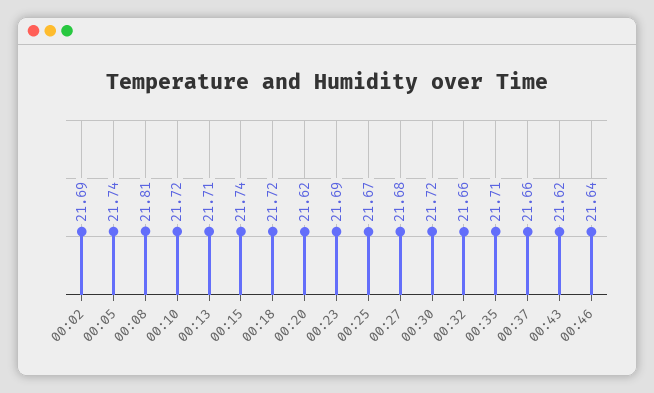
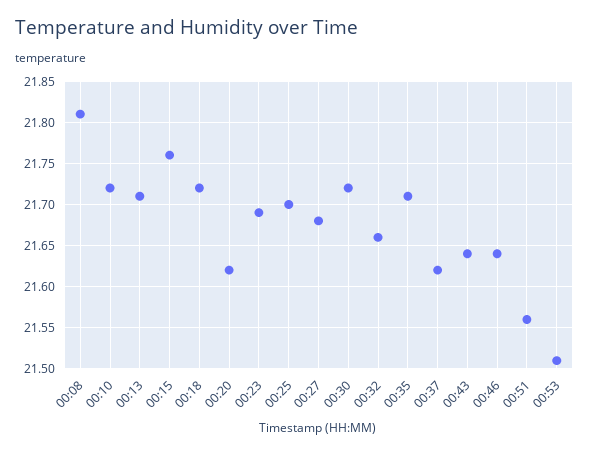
00:02: 21.69 -> none
00:05: 21.74 -> none
00:15: 21.74 -> 21.76
00:25: 21.67 -> 21.7
00:37: 21.66 -> 21.62
00:43: 21.62 -> 21.64
00:51: none -> 21.56
00:53: none -> 21.51

